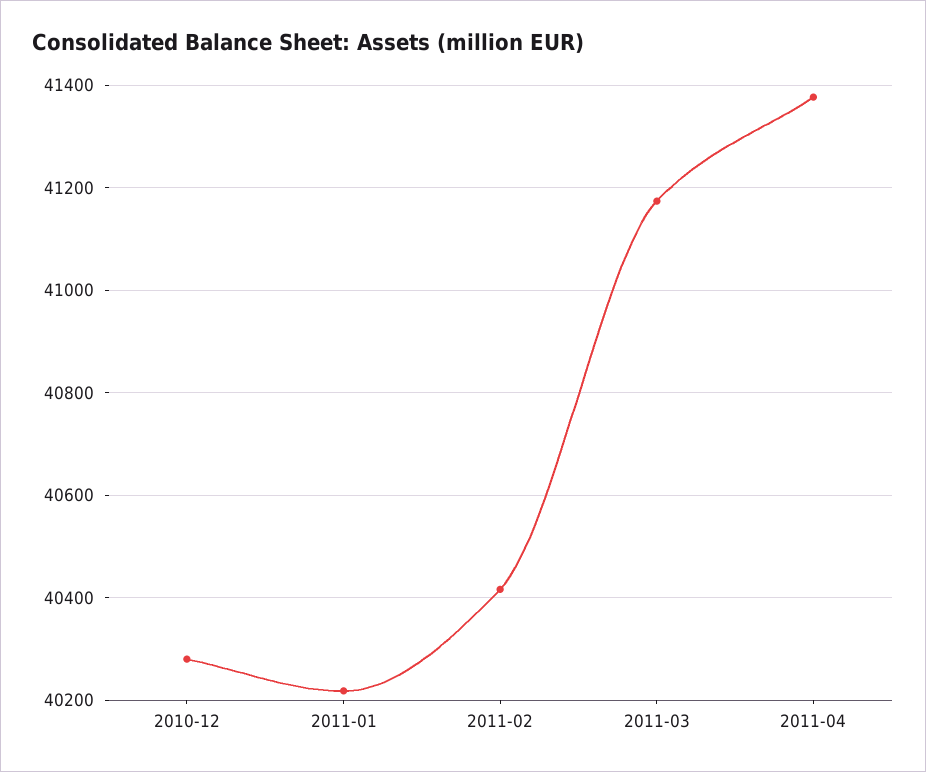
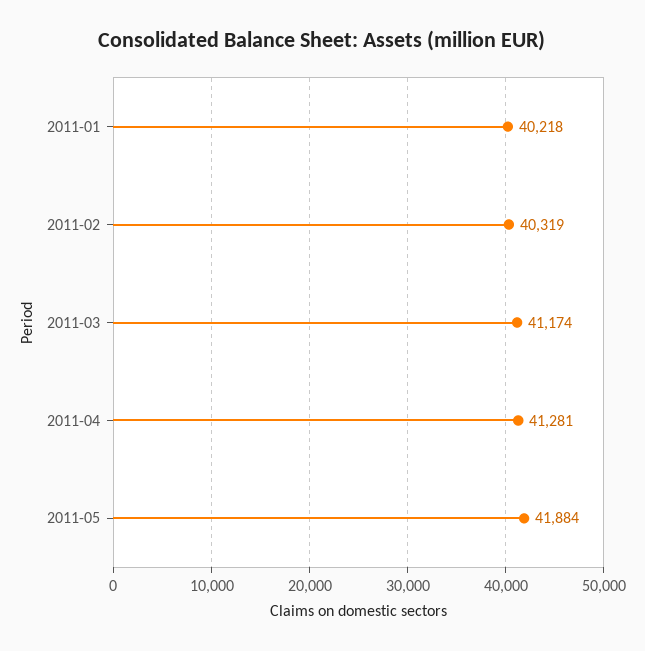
2010-12: 40280 -> none
2011-02: 40420 -> 40319
2011-04: 41380 -> 41281
2011-05: none -> 41884

